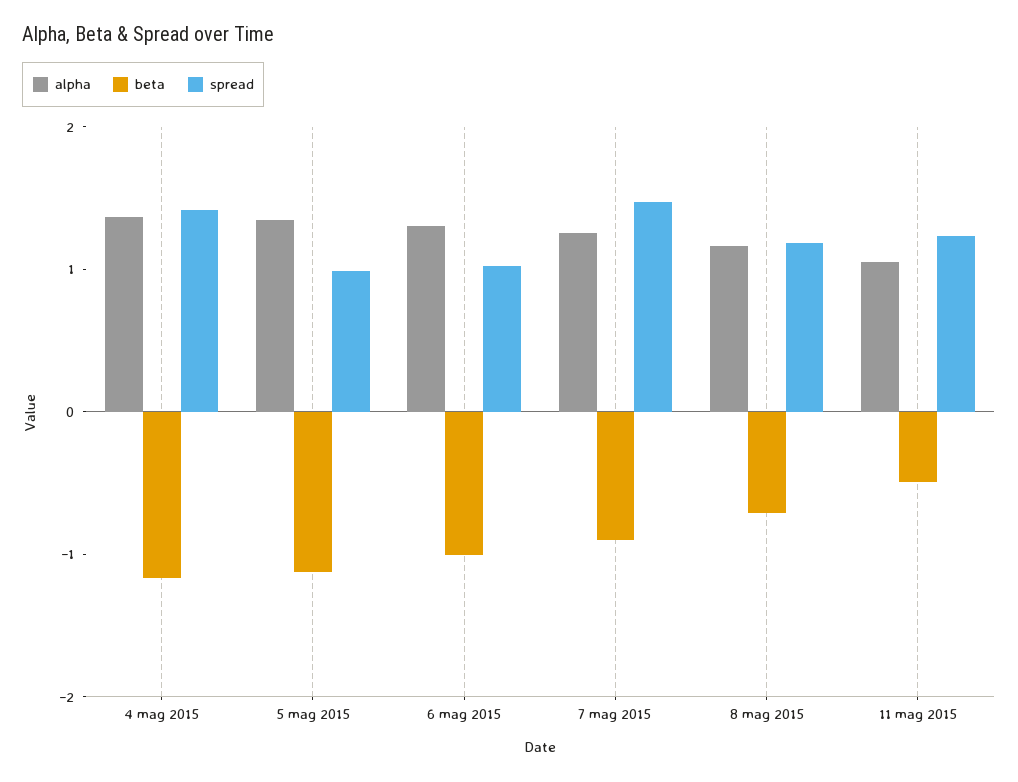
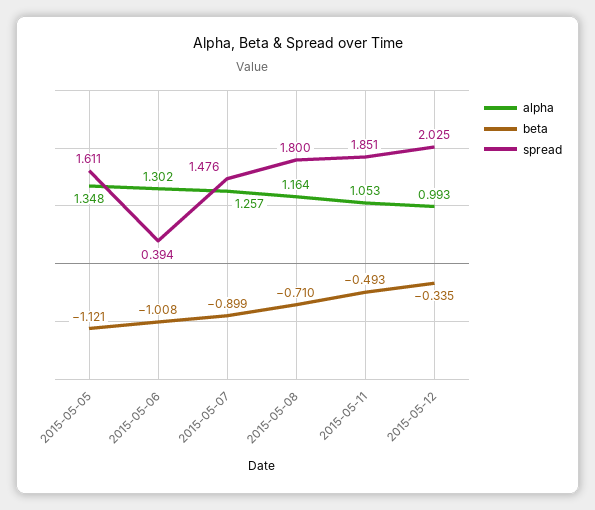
alpha, 4 mag 2015: 1.4 -> none
beta, 4 mag 2015: -1.2 -> none
spread, 4 mag 2015: 1.4 -> none
spread, 5 mag 2015: 1 -> 1.611
spread, 6 mag 2015: 1 -> 0.394
spread, 8 mag 2015: 1.2 -> 1.8
spread, 11 mag 2015: 1.2 -> 1.851
alpha, 2015-05-12: none -> 0.993
beta, 2015-05-12: none -> -0.335
spread, 2015-05-12: none -> 2.025

